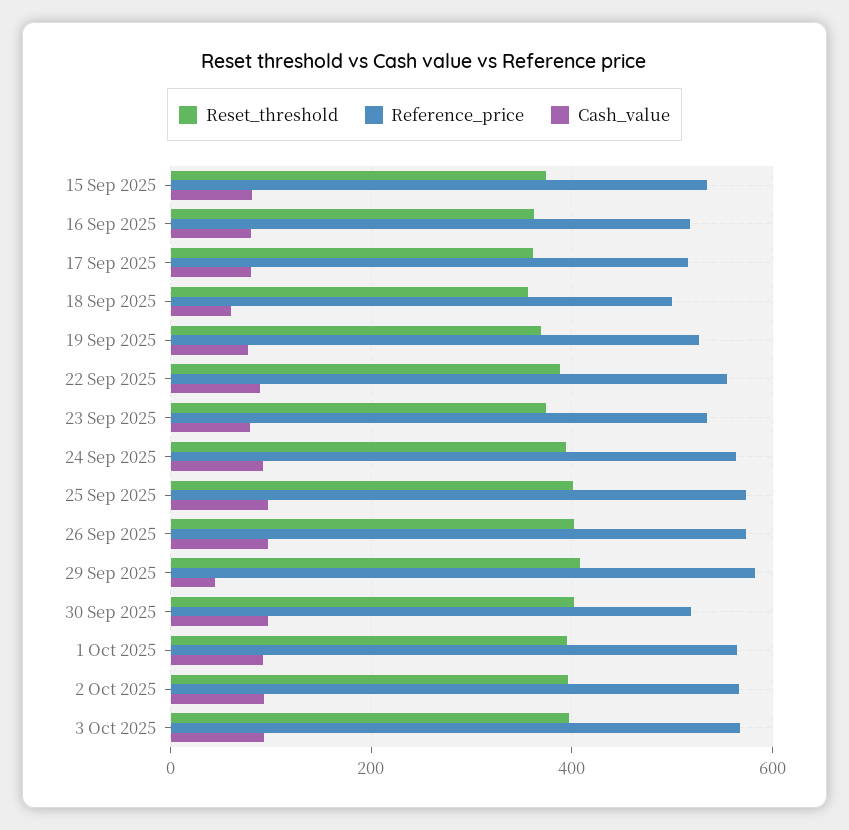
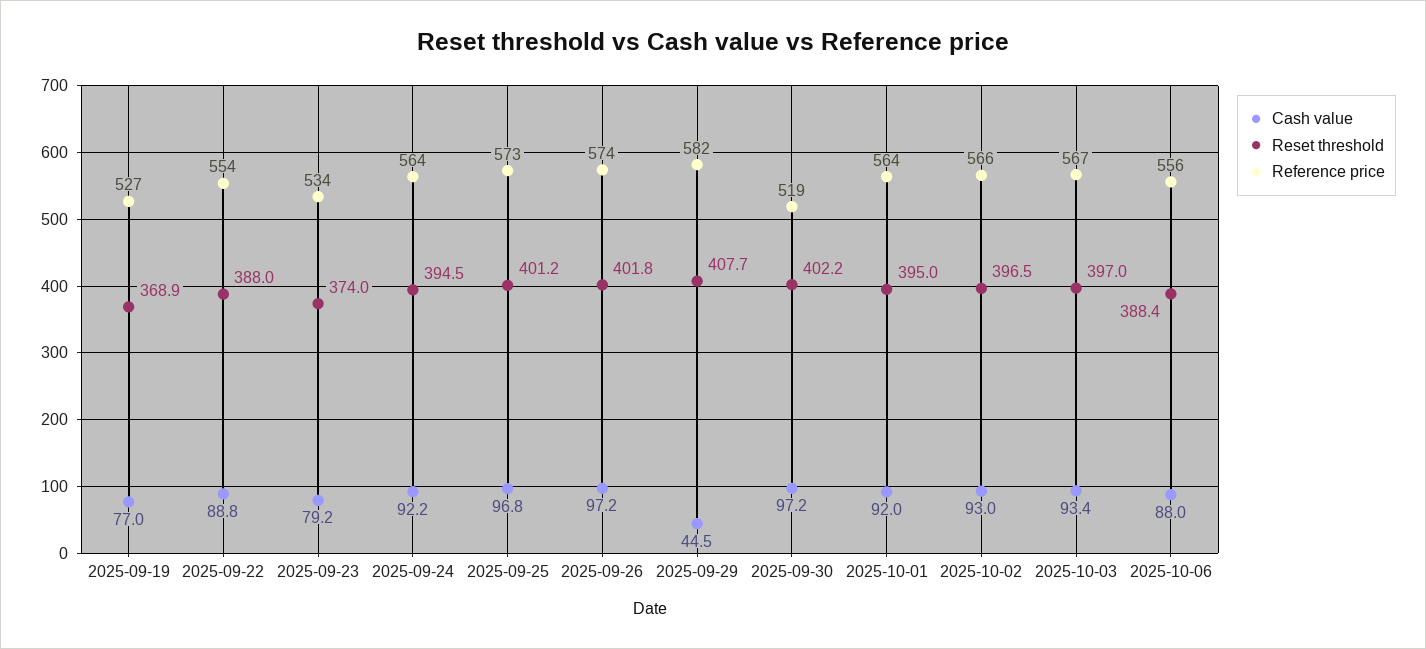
Reset_threshold, 15 Sep 2025: 380 -> none
Reference_price, 15 Sep 2025: 540 -> none
Cash_value, 15 Sep 2025: 80 -> none
Reset_threshold, 16 Sep 2025: 360 -> none
Reference_price, 16 Sep 2025: 520 -> none
Cash_value, 16 Sep 2025: 80 -> none
Reset_threshold, 17 Sep 2025: 360 -> none
Reference_price, 17 Sep 2025: 520 -> none
Cash_value, 17 Sep 2025: 80 -> none
Reset_threshold, 18 Sep 2025: 360 -> none
Reference_price, 18 Sep 2025: 500 -> none
Cash_value, 18 Sep 2025: 60 -> none
Cash_value, 2025-10-06: none -> 88
Reset_threshold, 2025-10-06: none -> 388.4
Reference_price, 2025-10-06: none -> 556

